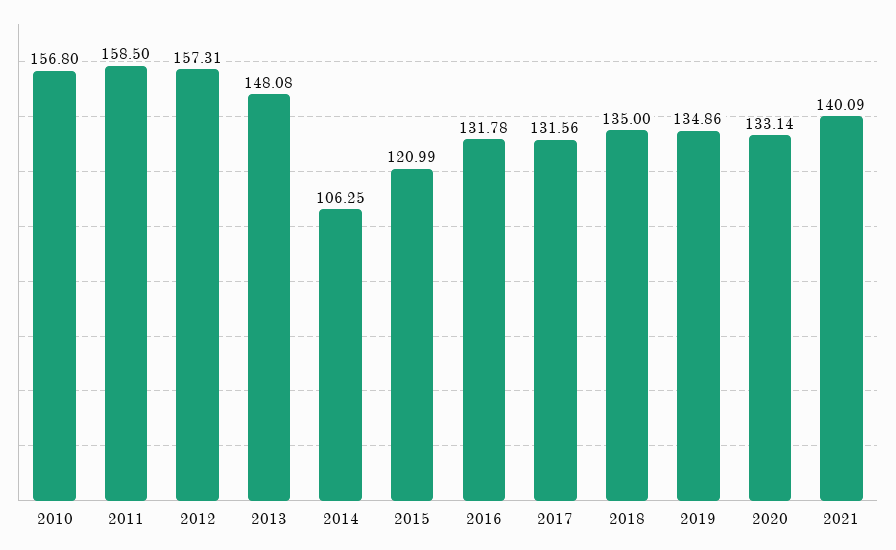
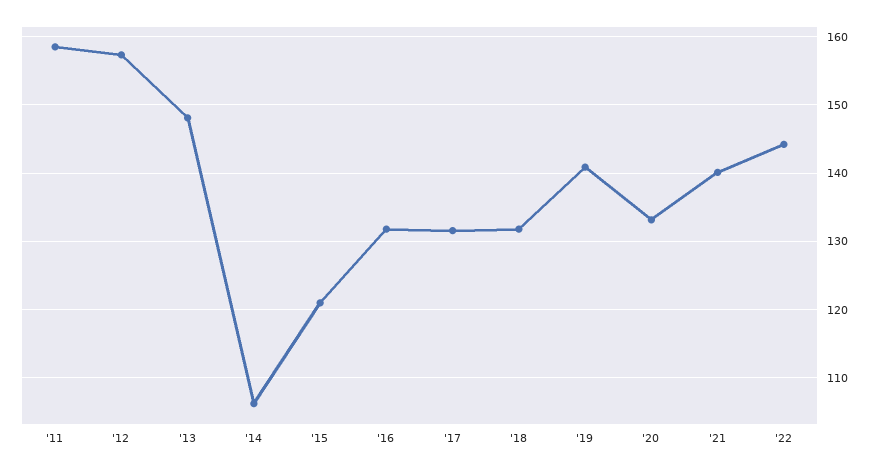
2010: 156.8 -> none
2018: 135 -> 132
2019: 134.86 -> 141
'22: none -> 144

